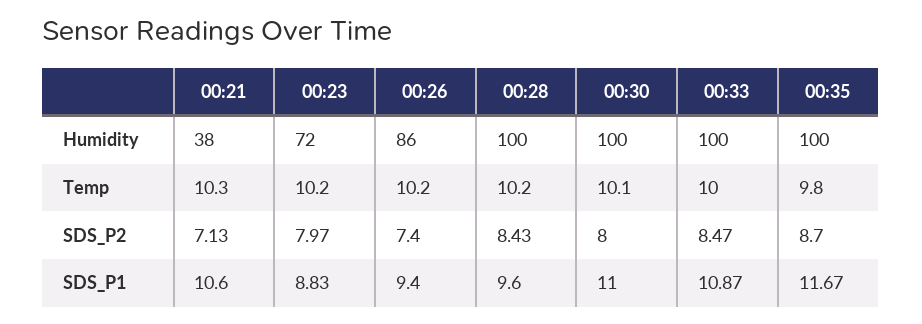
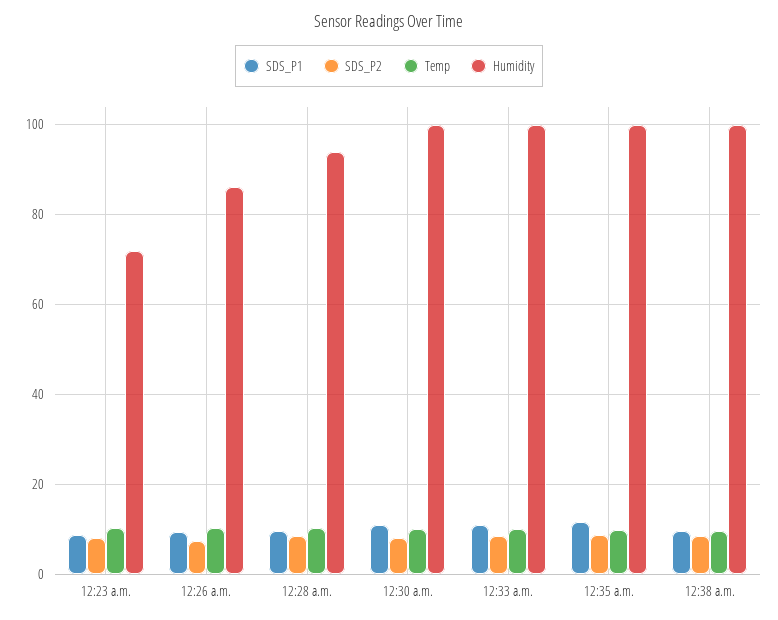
Humidity, 00:21: 38 -> none
Humidity, 00:28: 100 -> 94
Temp, 00:21: 10.3 -> none
SDS_P2, 00:21: 7.13 -> none
SDS_P1, 00:21: 10.6 -> none
SDS_P1, 12:38 a.m.: none -> 10
SDS_P2, 12:38 a.m.: none -> 8
Temp, 12:38 a.m.: none -> 10
Humidity, 12:38 a.m.: none -> 100

